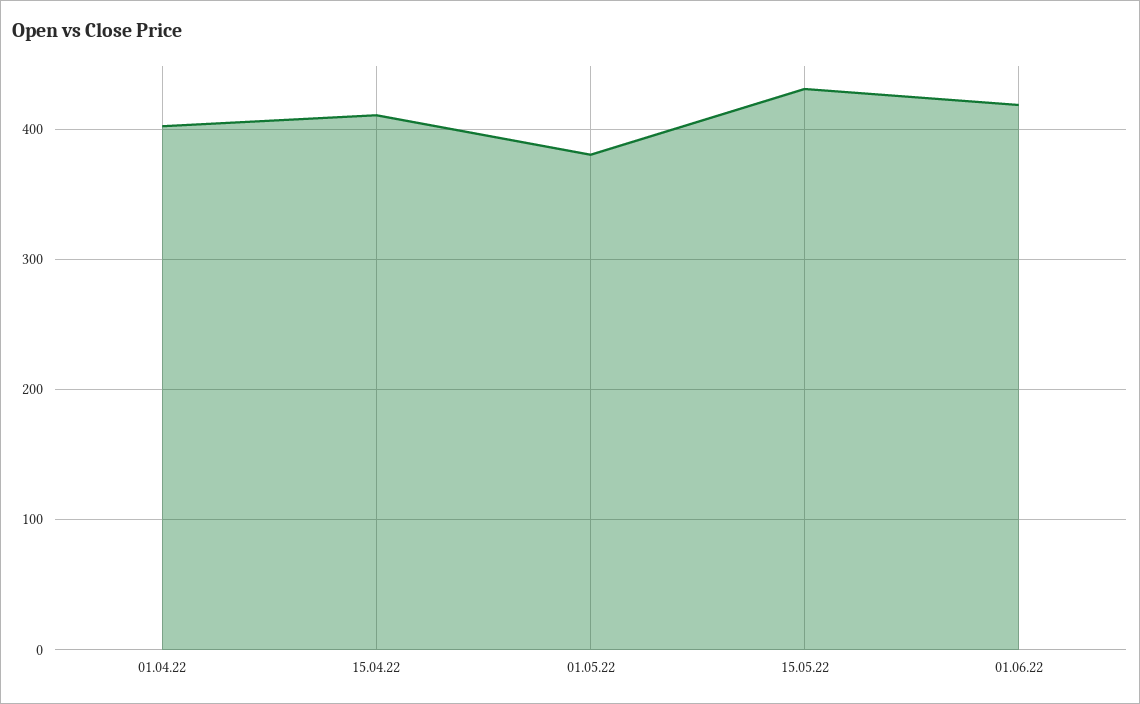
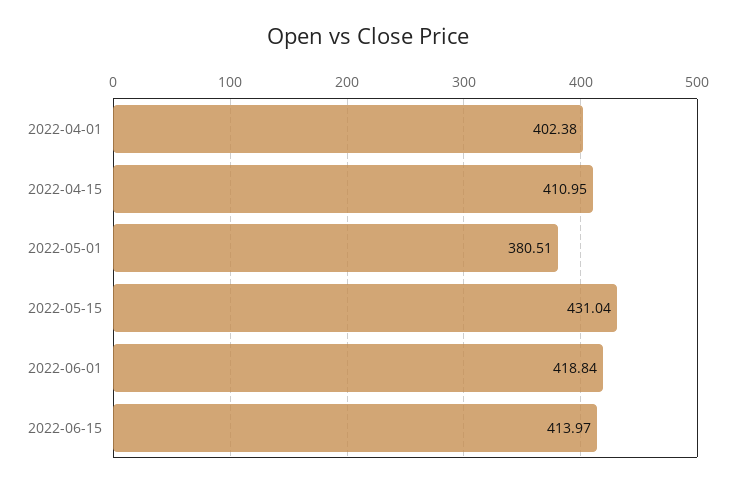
2022-06-15: none -> 413.97

